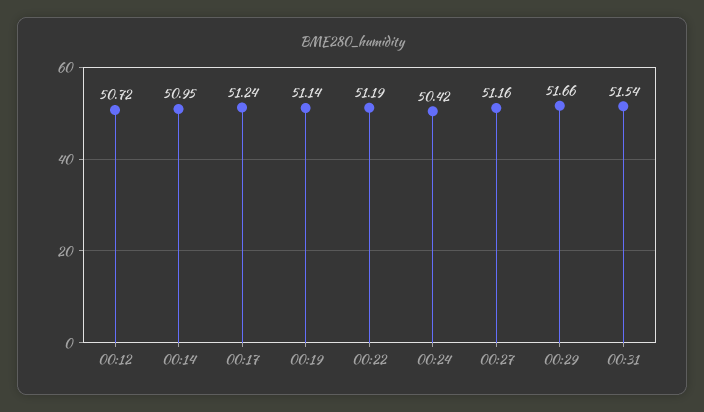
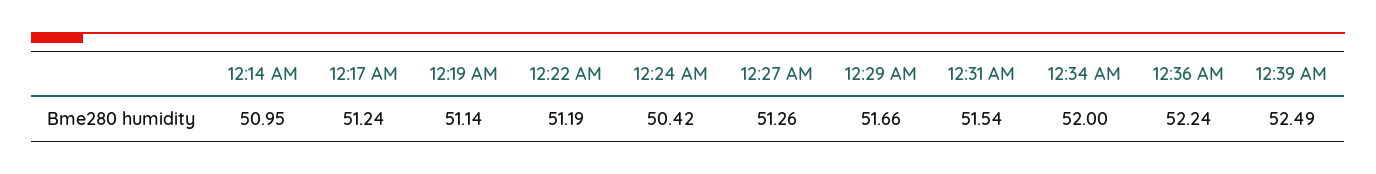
00:12: 50.72 -> none
00:27: 51.16 -> 51.26
12:34 AM: none -> 52
12:36 AM: none -> 52.24
12:39 AM: none -> 52.49

